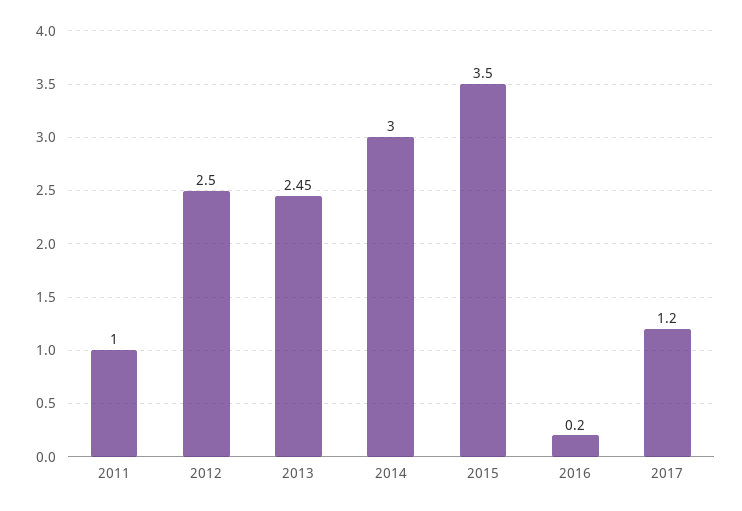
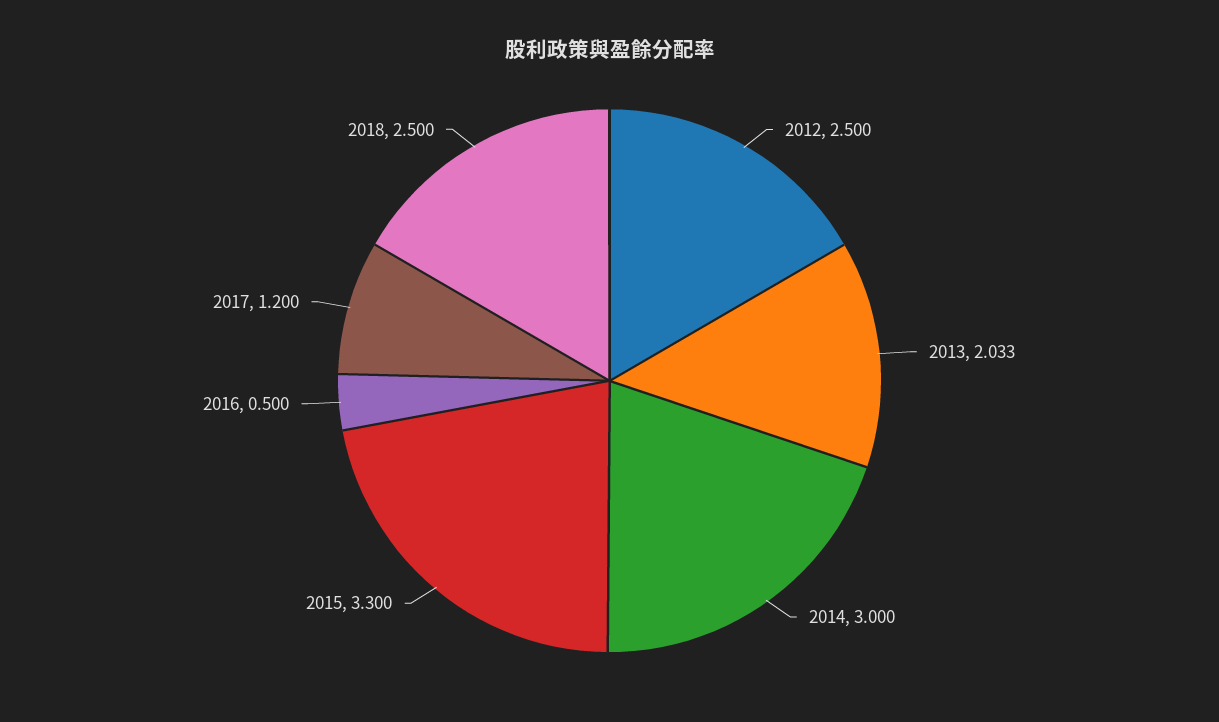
2011: 1 -> none
2013: 2.45 -> 2.033
2015: 3.5 -> 3.3
2016: 0.2 -> 0.5
2018: none -> 2.5

